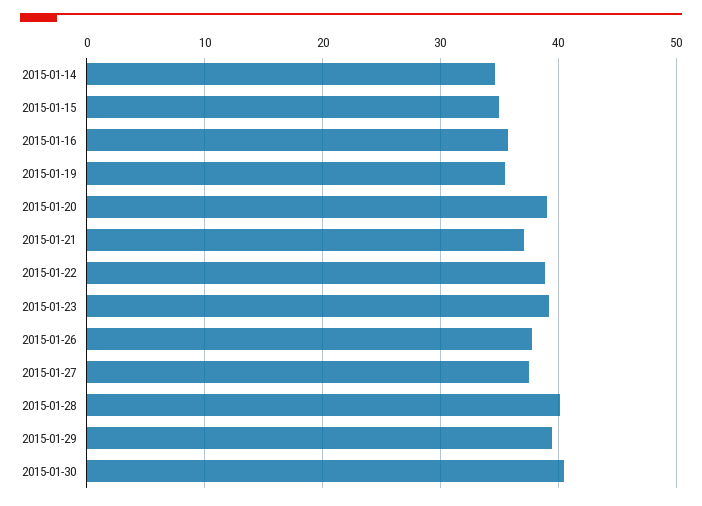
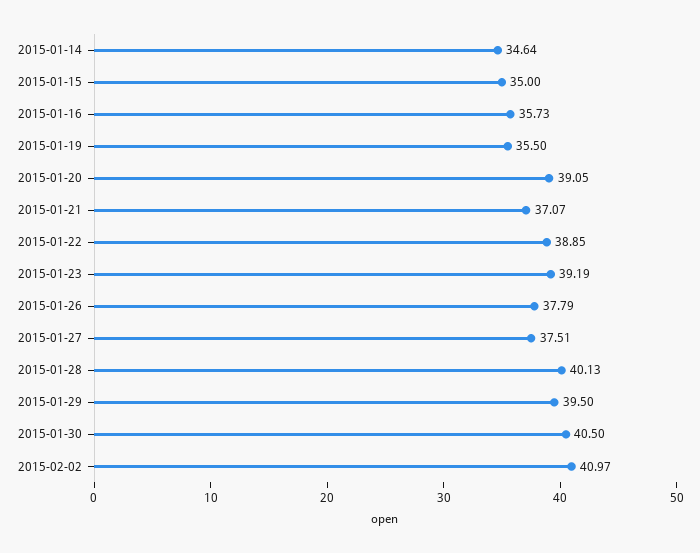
2015-02-02: none -> 40.97

